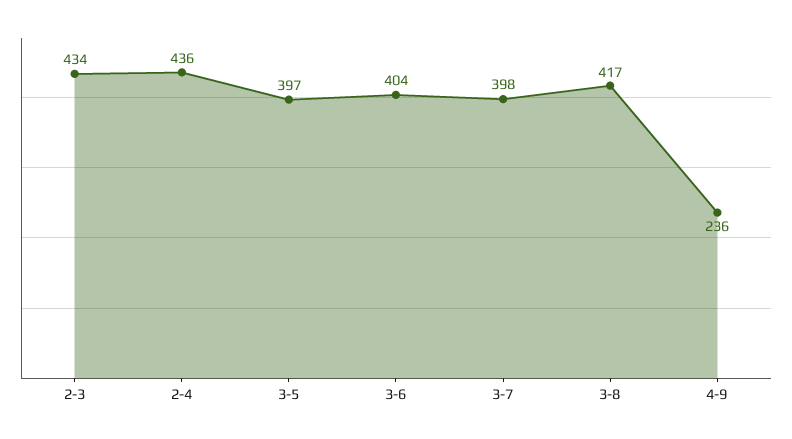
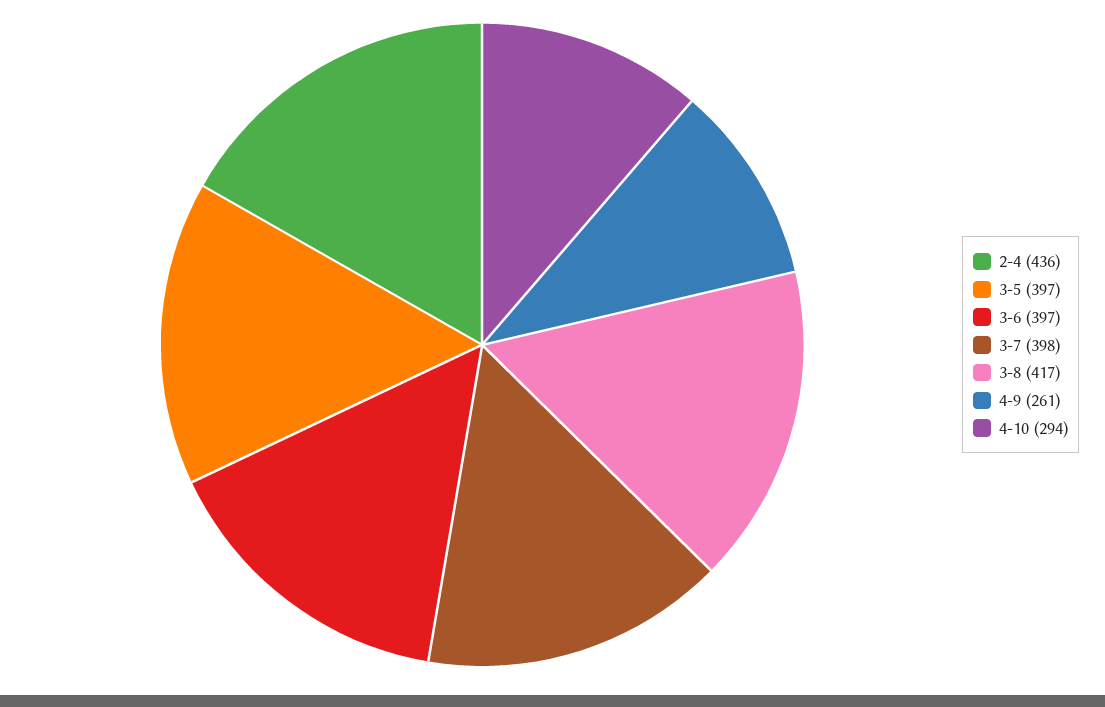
2-3: 434 -> none
3-6: 404 -> 397
4-9: 236 -> 261
4-10: none -> 294

